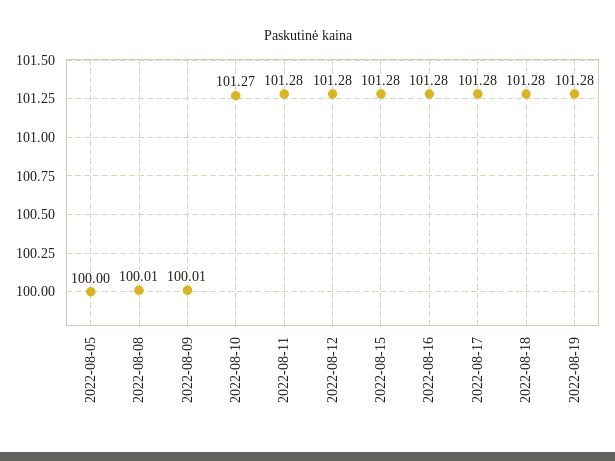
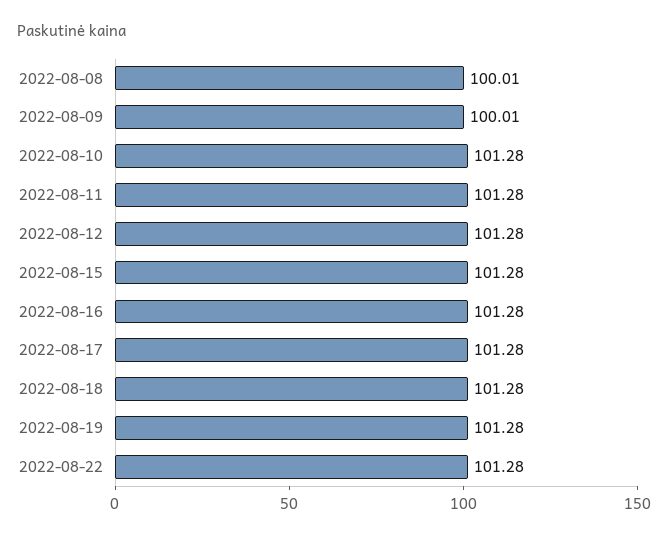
2022-08-05: 100 -> none
2022-08-10: 101.27 -> 101.28
2022-08-22: none -> 101.28

